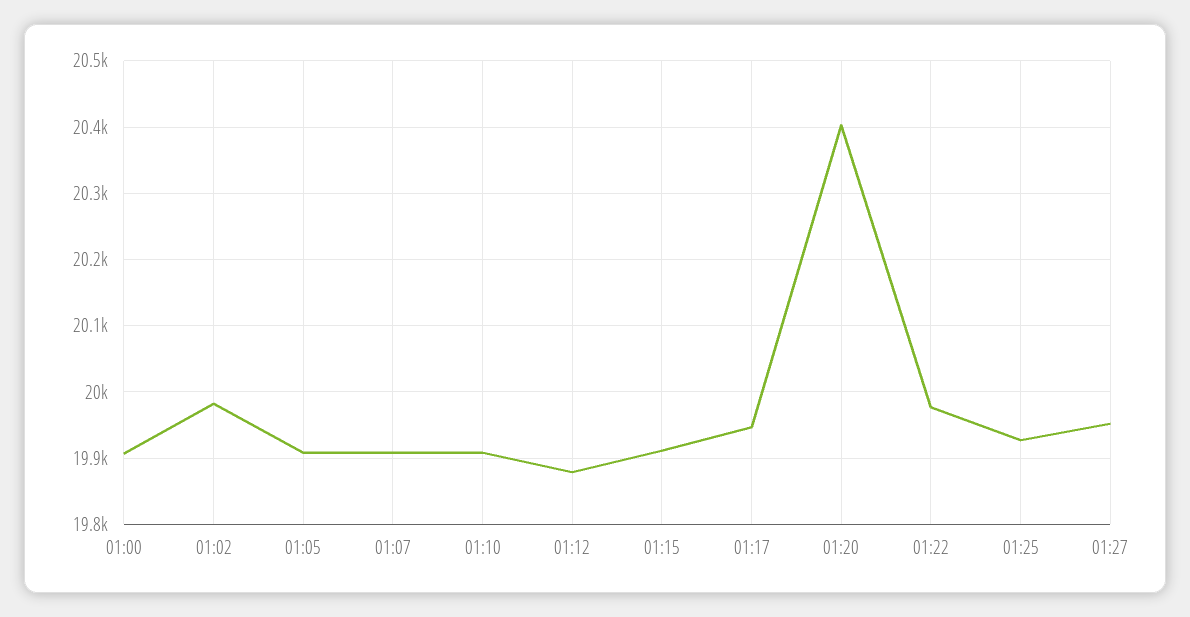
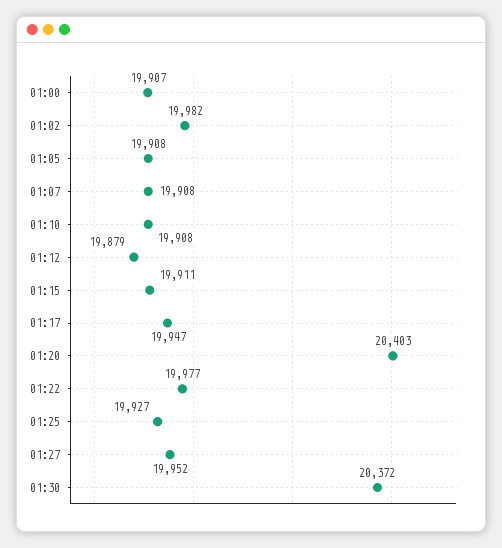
01:30: none -> 20372

